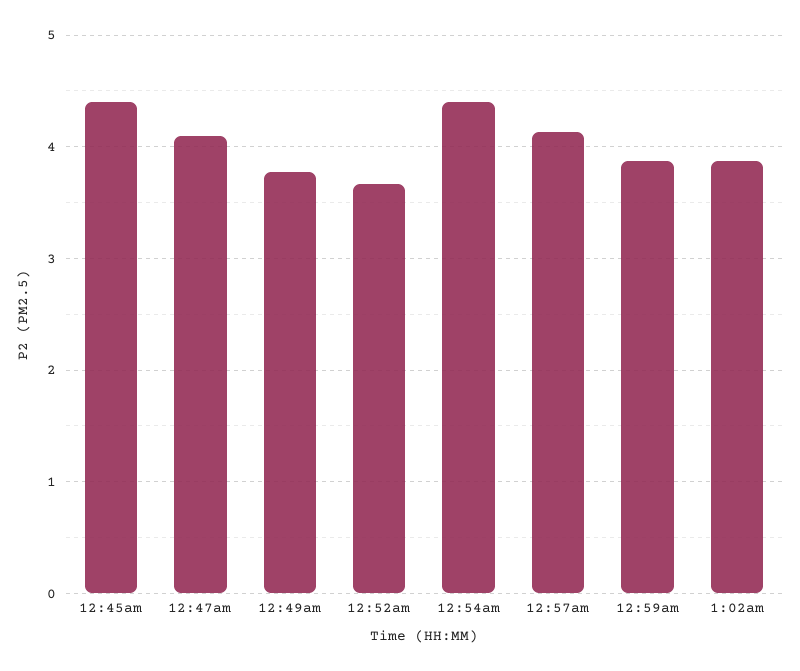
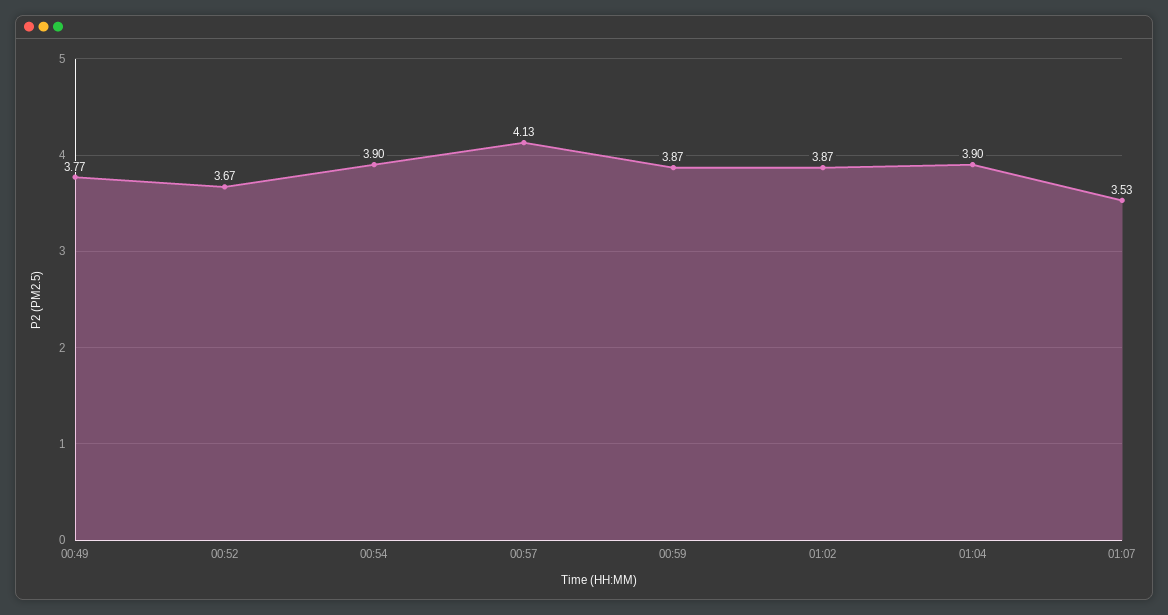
12:45am: 4.4 -> none
12:47am: 4.1 -> none
12:54am: 4.4 -> 3.9
01:04: none -> 3.9
01:07: none -> 3.53

